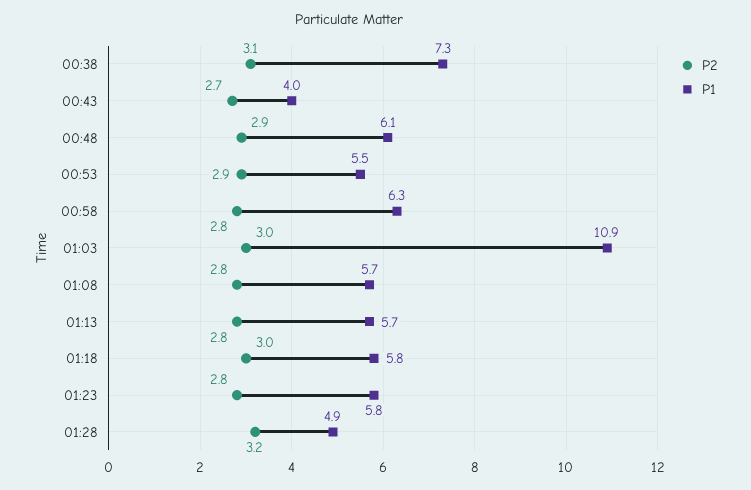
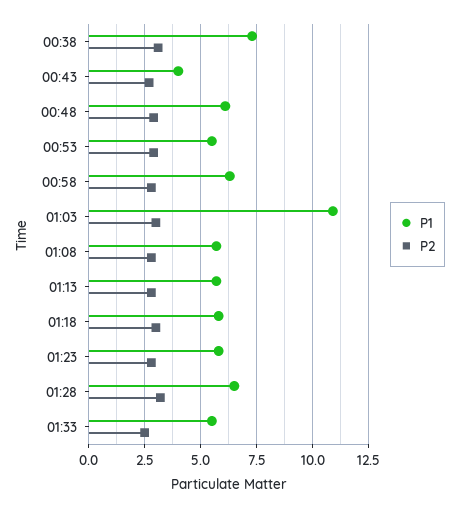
P1, 01:28: 4.9 -> 6.5
P1, 01:33: none -> 5.5
P2, 01:33: none -> 2.5

